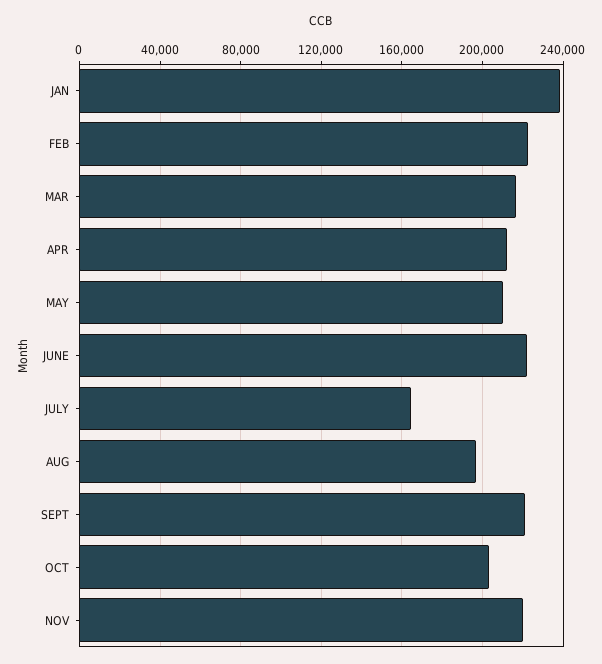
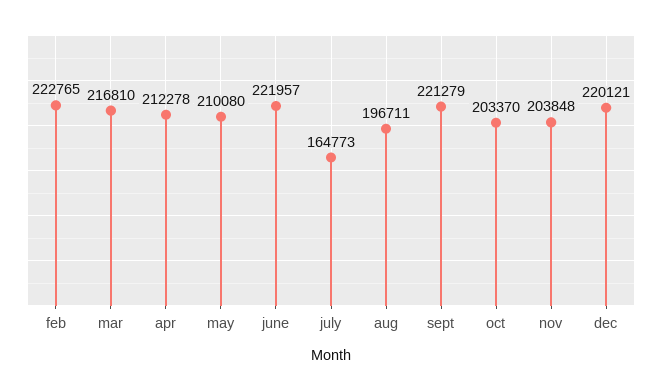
JAN: 240000 -> none
NOV: 220000 -> 203848
dec: none -> 220121

